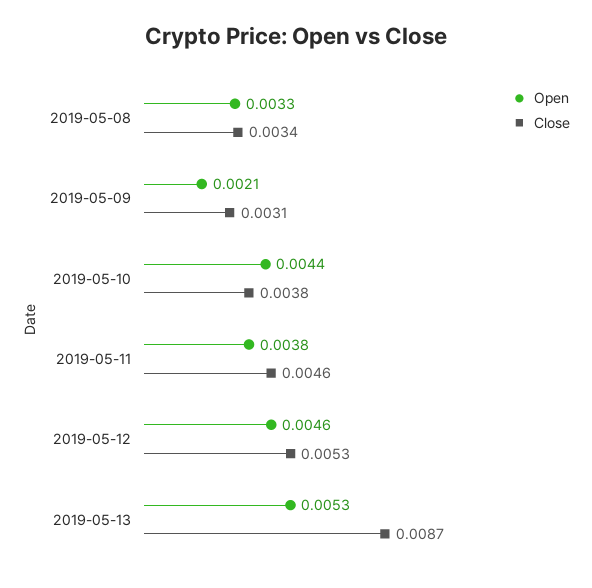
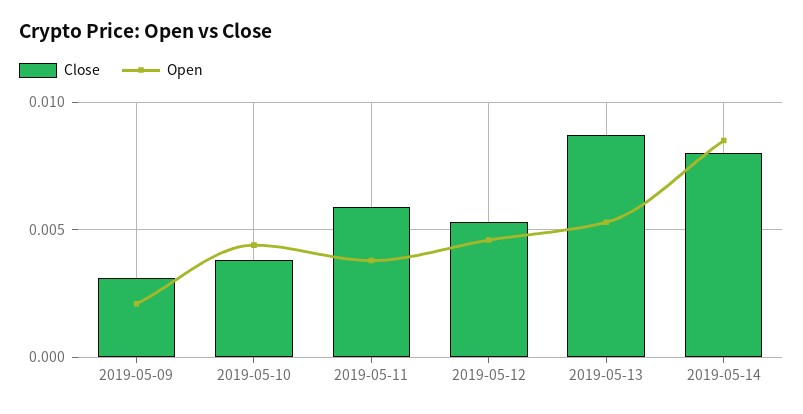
Open, 2019-05-08: 0.0033 -> none
Close, 2019-05-08: 0.0034 -> none
Close, 2019-05-11: 0.0046 -> 0.006
Close, 2019-05-14: none -> 0.008
Open, 2019-05-14: none -> 0.0085

